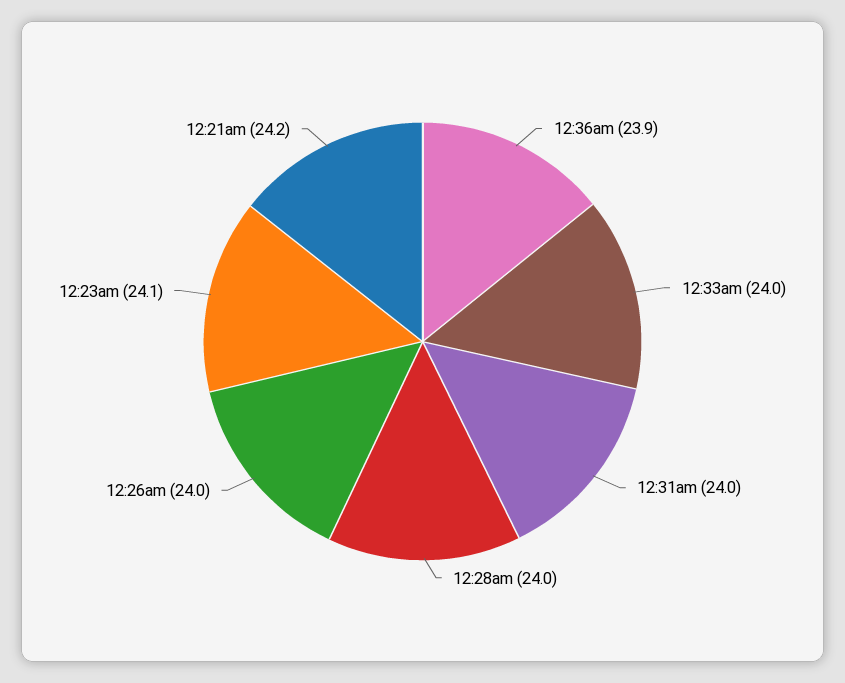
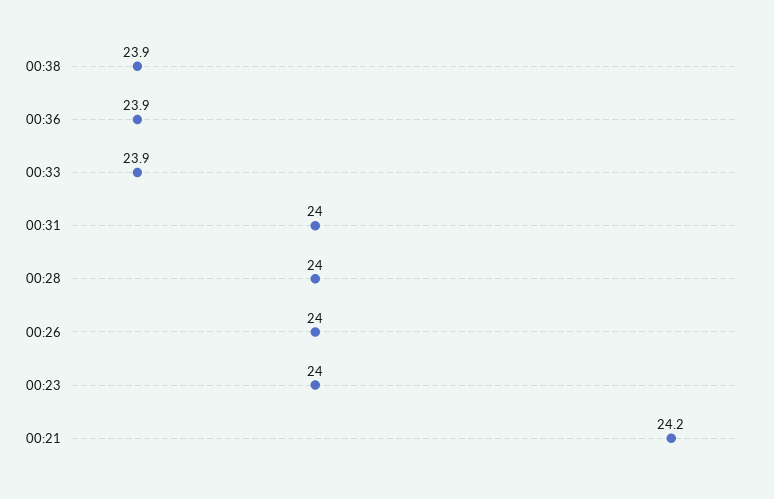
12:33am: 24 -> 23.9
12:23am: 24.1 -> 24
00:38: none -> 23.9

